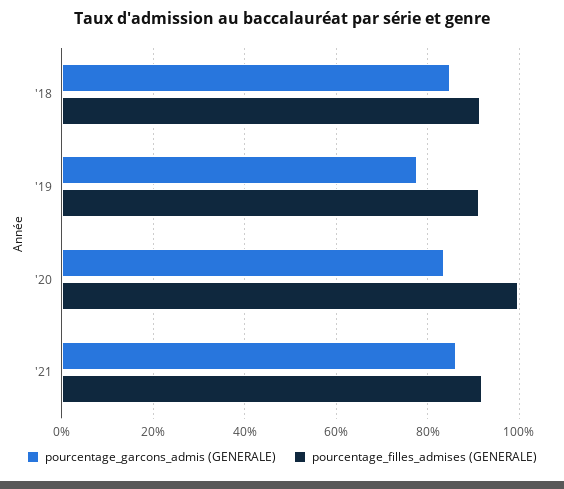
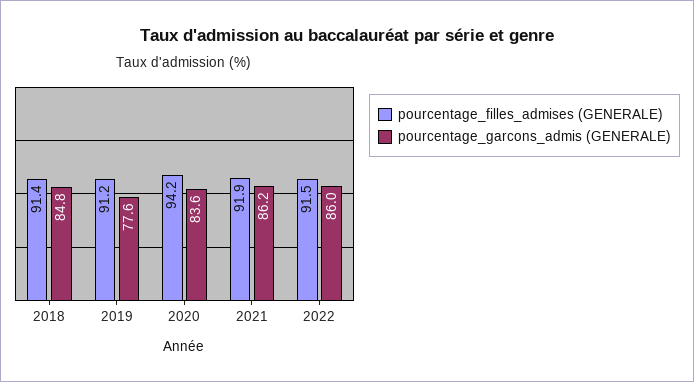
pourcentage_filles_admises (GENERALE), '20: 100 -> 94.2
pourcentage_filles_admises (GENERALE), 2022: none -> 91.5
pourcentage_garcons_admis (GENERALE), 2022: none -> 86

